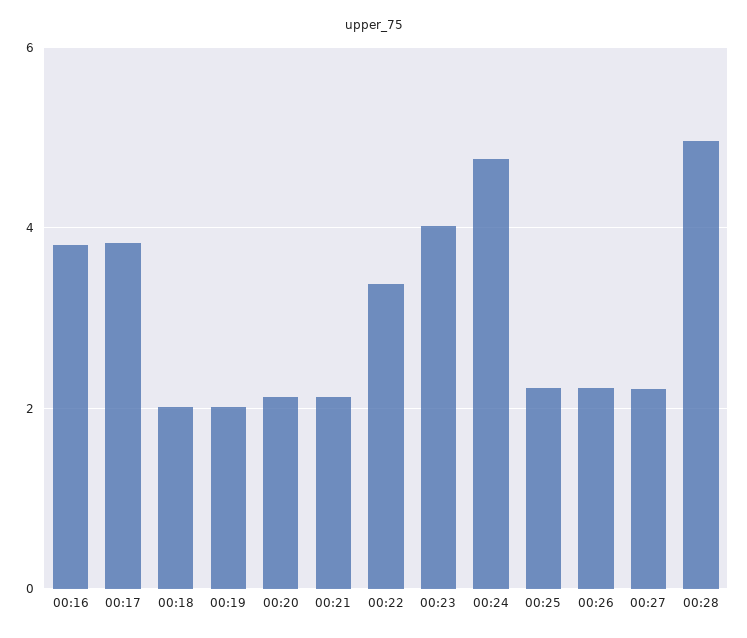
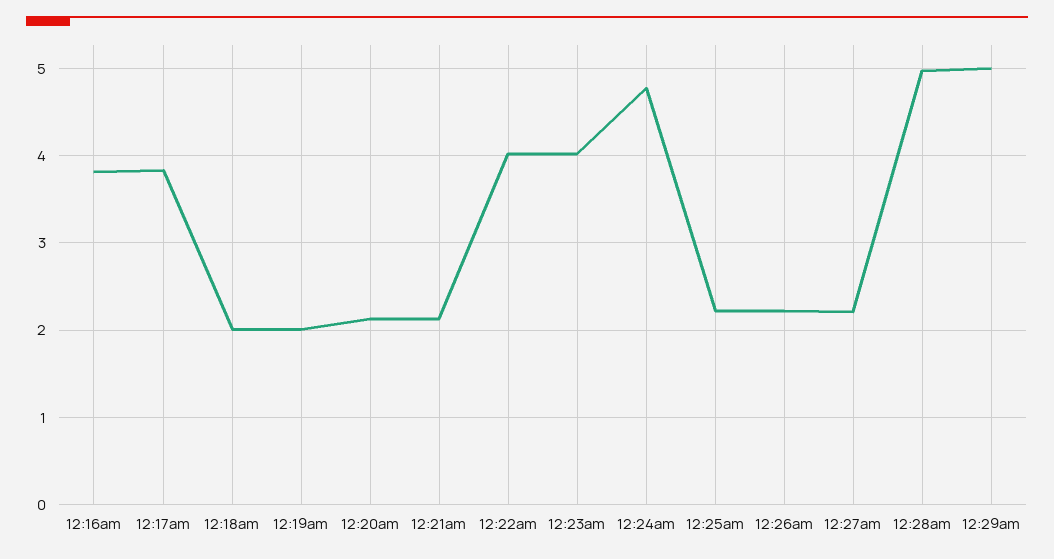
00:22: 3.4 -> 4
12:29am: none -> 5

